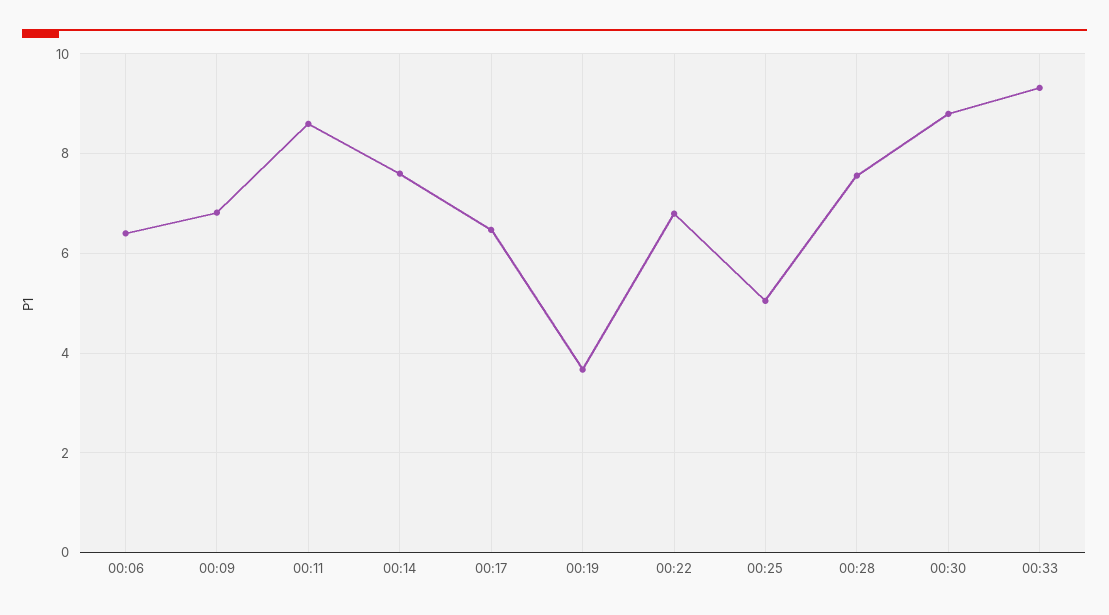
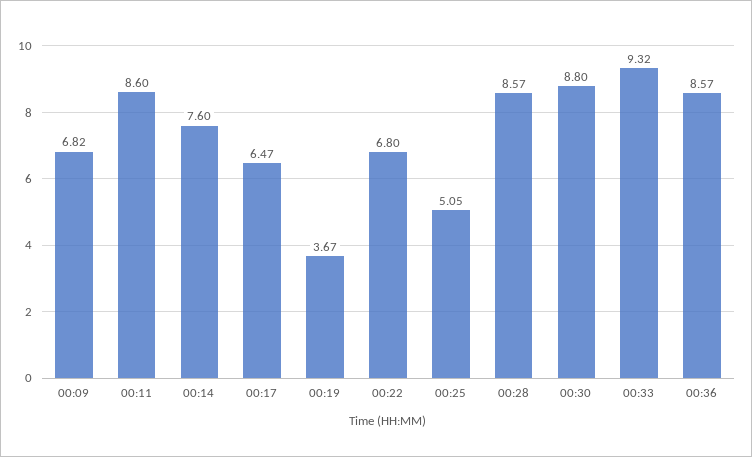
00:06: 6.4 -> none
00:28: 7.6 -> 8.57
00:36: none -> 8.57

